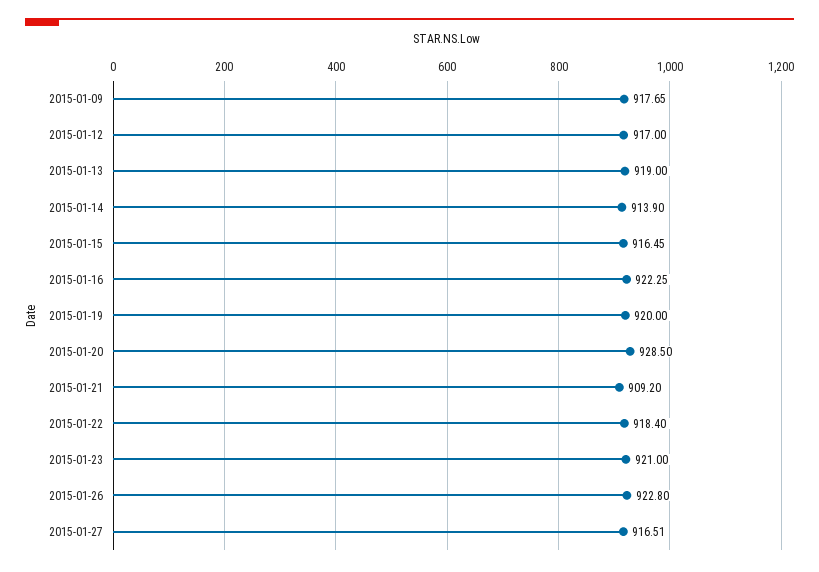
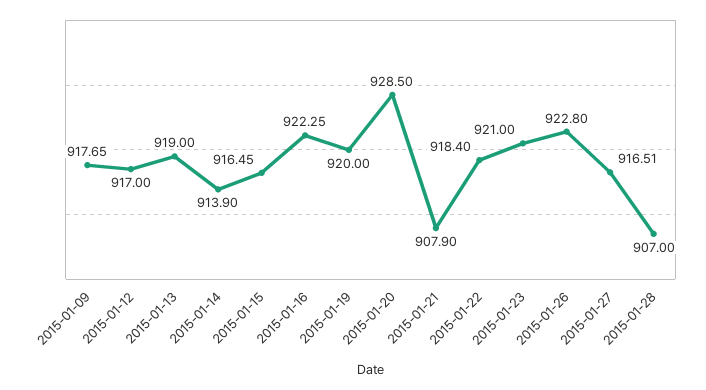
2015-01-21: 909.2 -> 907.9
2015-01-28: none -> 907

